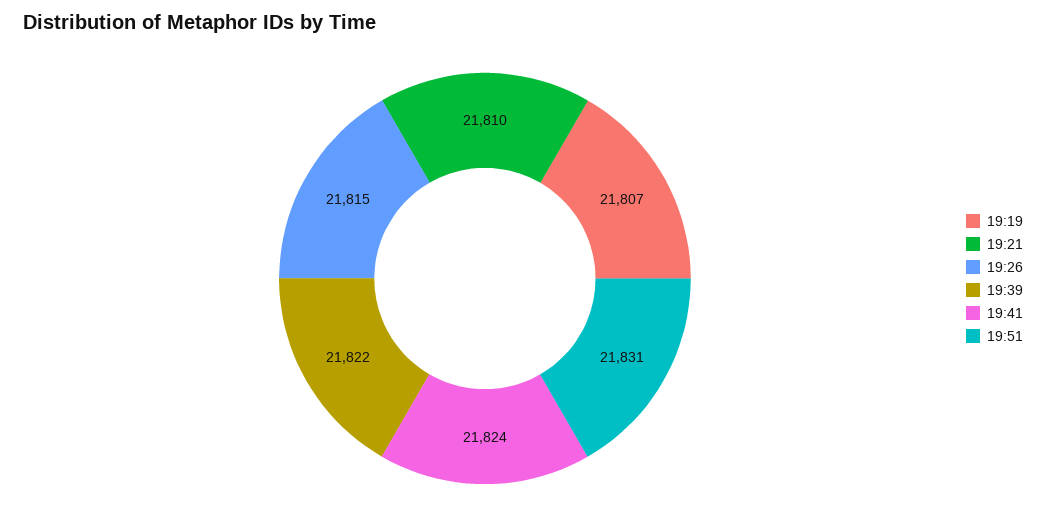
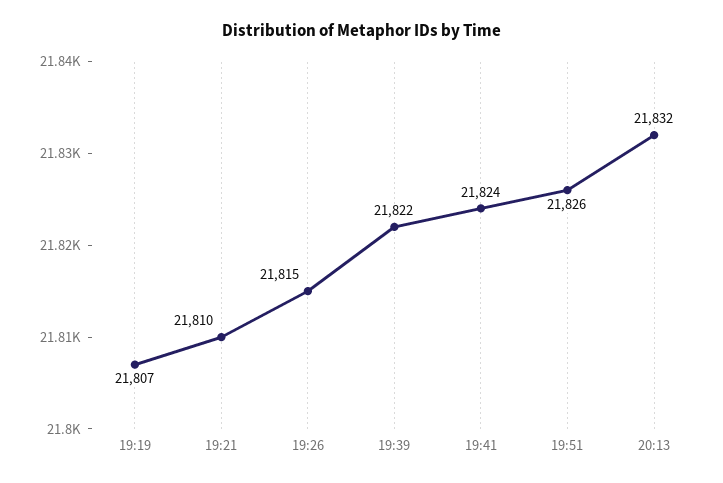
19:51: 21831 -> 21826
20:13: none -> 21832

